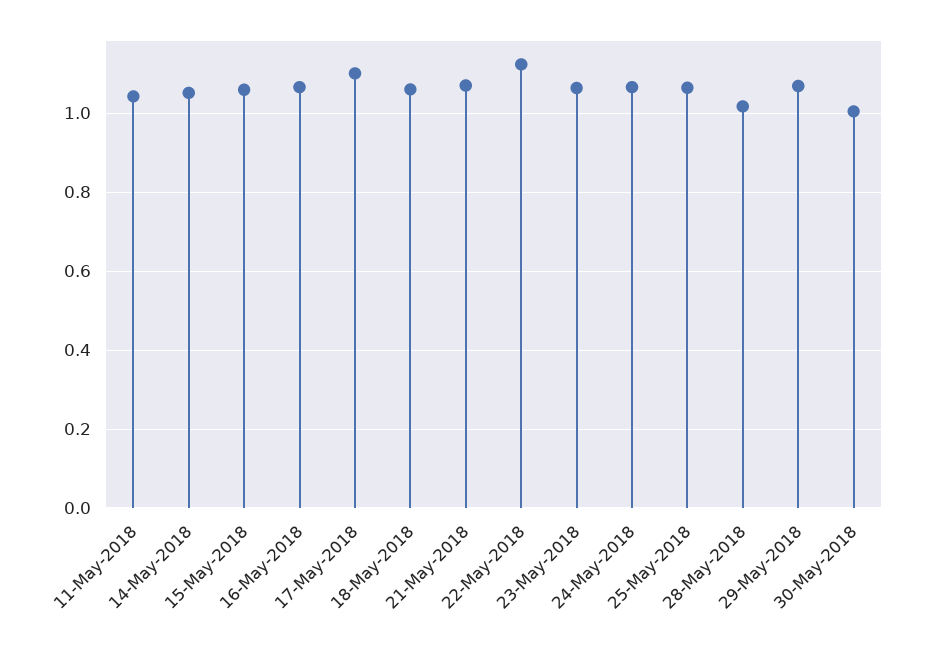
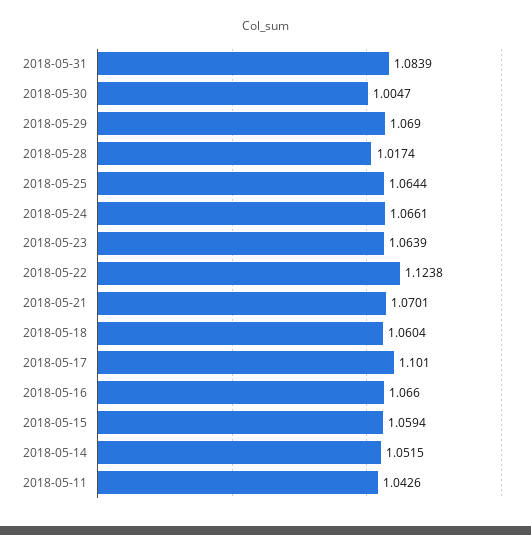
2018-05-31: none -> 1.0839

